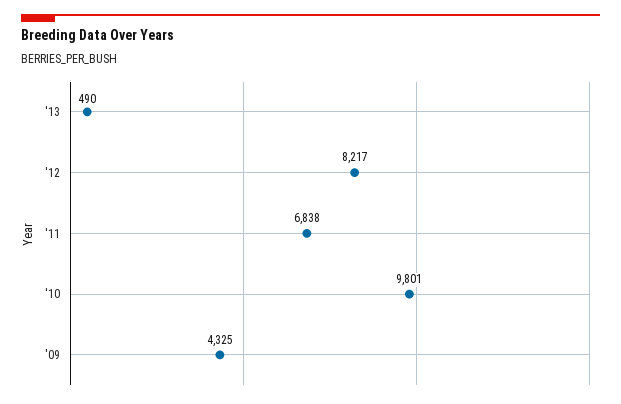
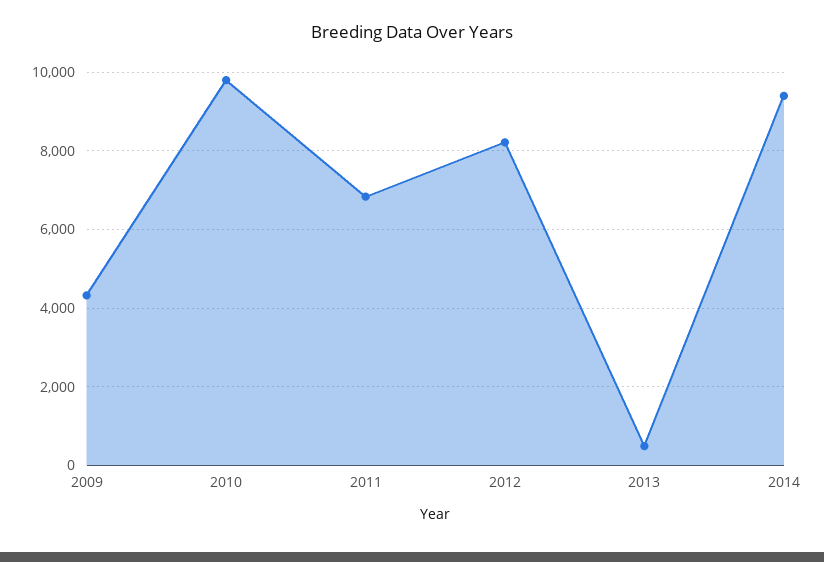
2014: none -> 9400

